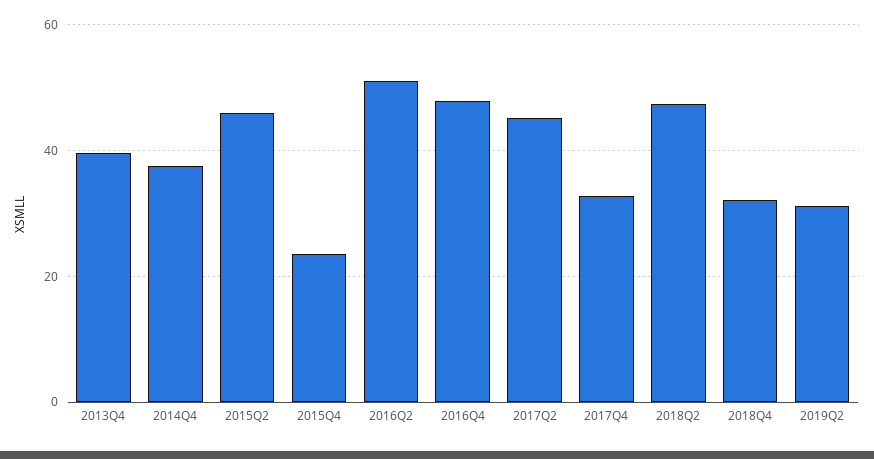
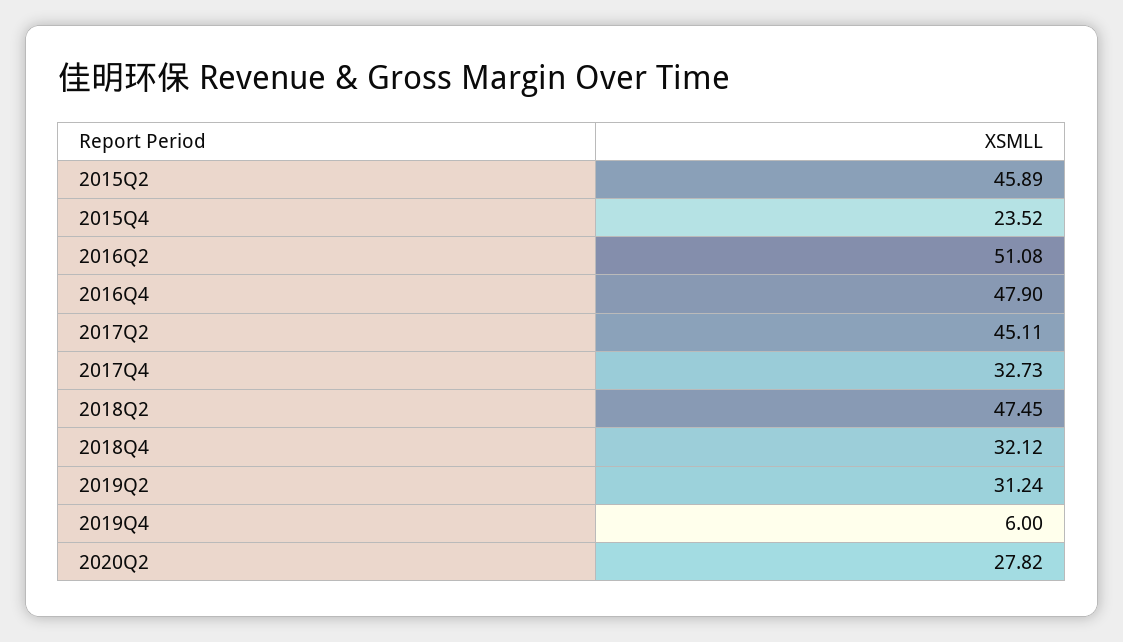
2013Q4: 40 -> none
2014Q4: 38 -> none
2019Q4: none -> 6
2020Q2: none -> 27.82

